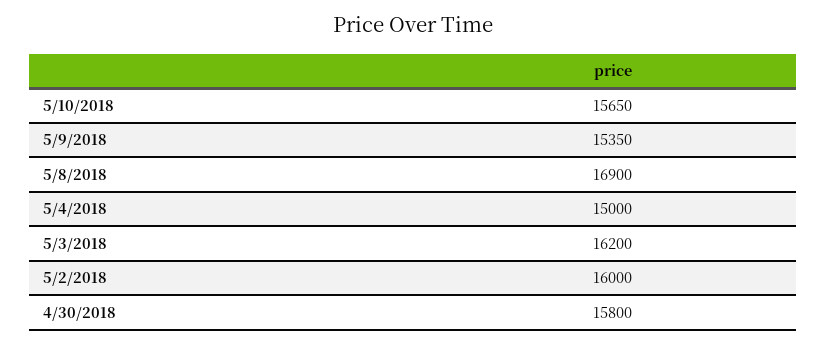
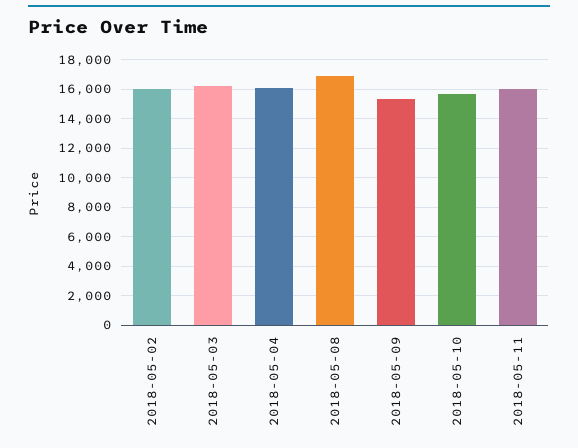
5/4/2018: 15000 -> 16000
4/30/2018: 15800 -> none
2018-05-11: none -> 16000

